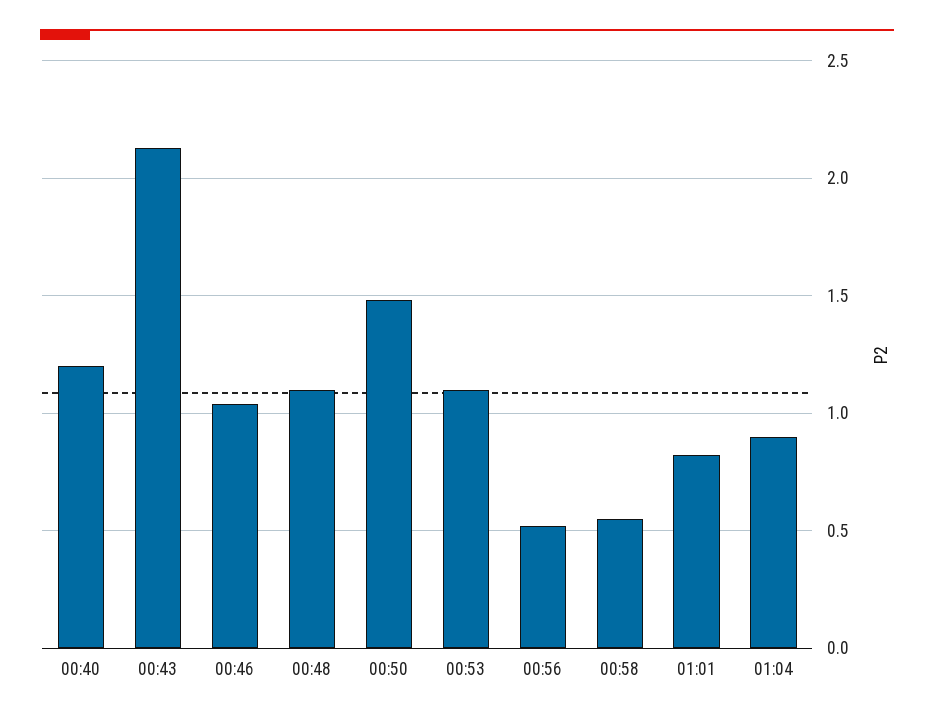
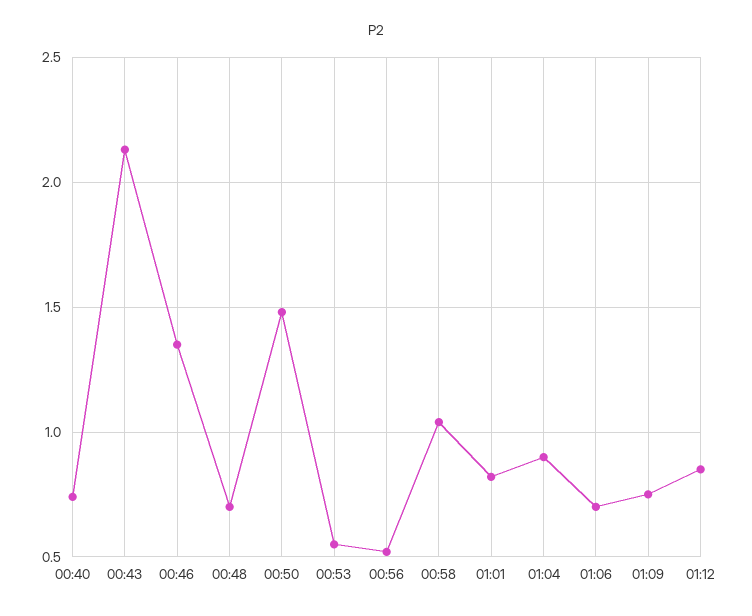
00:40: 1.2 -> 0.75
00:46: 1.05 -> 1.35
00:48: 1.1 -> 0.7
00:53: 1.1 -> 0.55
00:58: 0.55 -> 1.05
01:06: none -> 0.7
01:09: none -> 0.75
01:12: none -> 0.85

